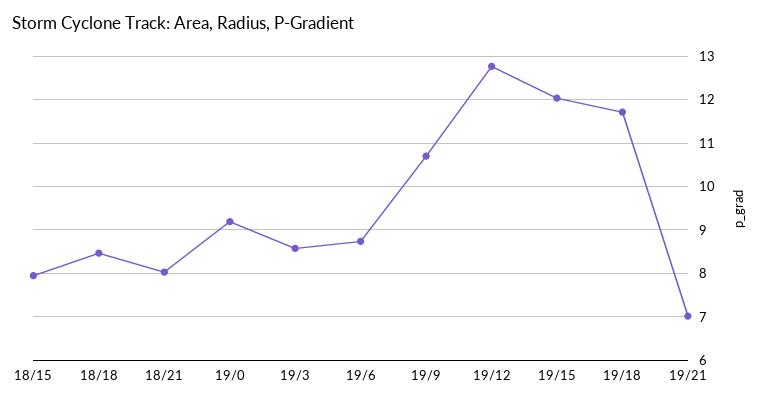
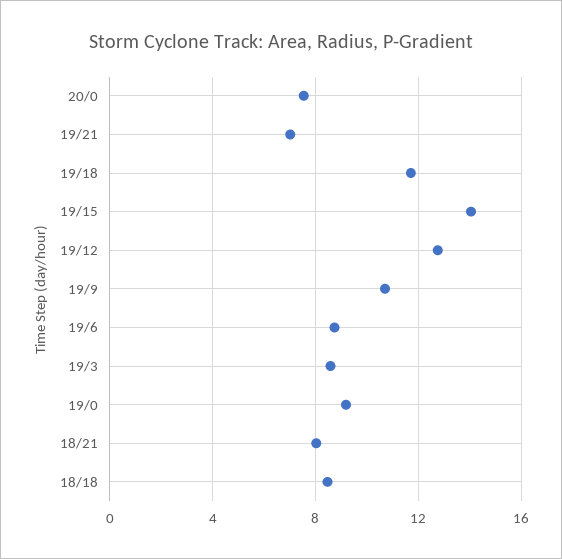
18/15: 8 -> none
19/15: 12 -> 14
20/0: none -> 7.5

